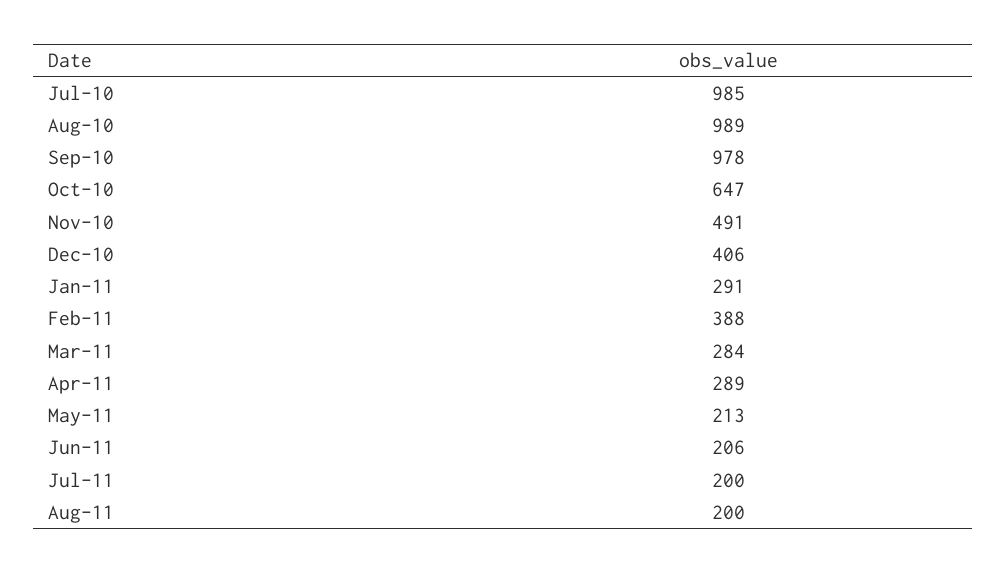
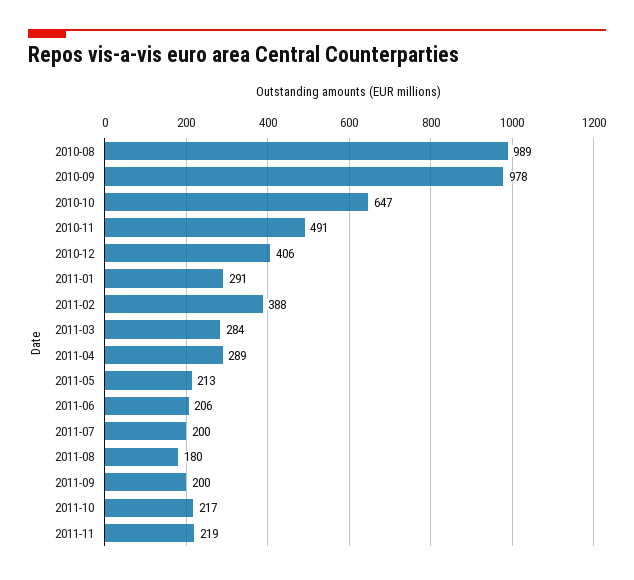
Jul-10: 985 -> none
Aug-11: 200 -> 180
2011-09: none -> 200
2011-10: none -> 217
2011-11: none -> 219

